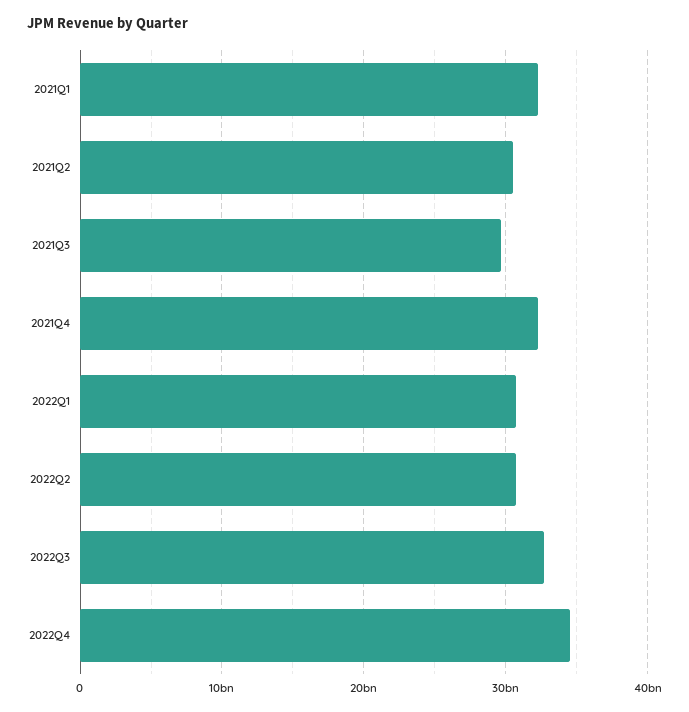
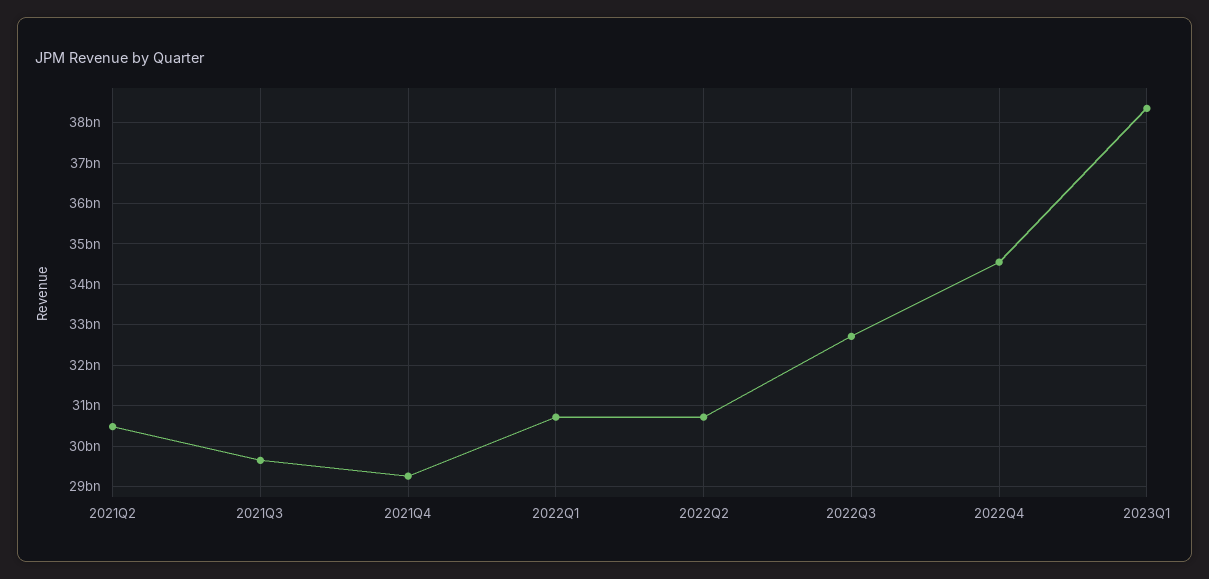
2021Q1: 32000000000 -> none
2021Q4: 32000000000 -> 29200000000
2023Q1: none -> 38400000000

